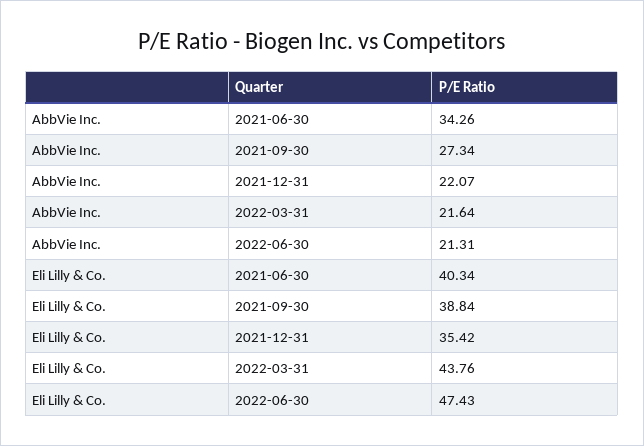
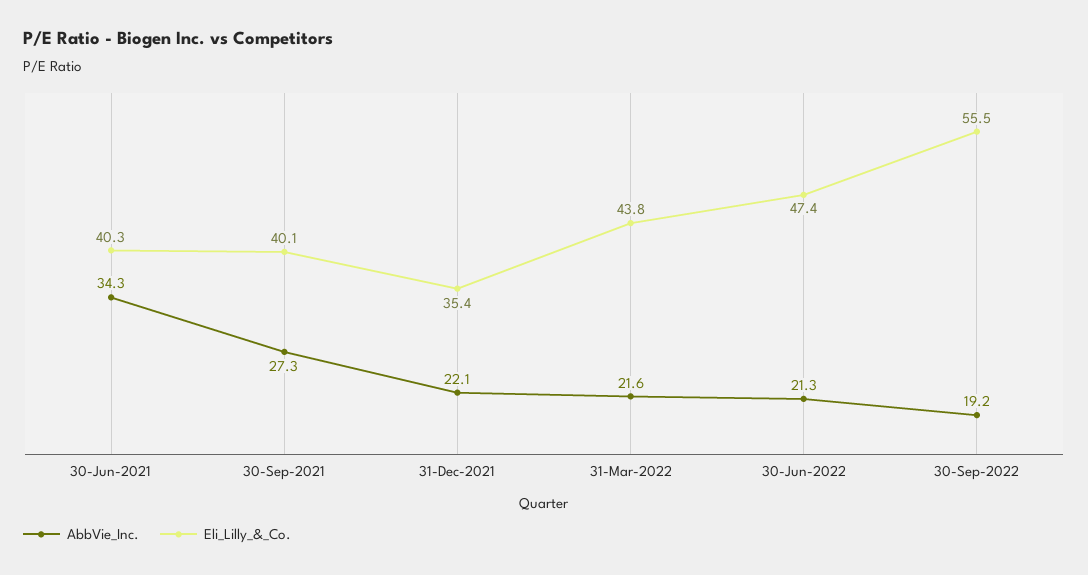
Eli Lilly & Co., 2021-09-30: 38.84 -> 40.1
AbbVie Inc., 30-Sep-2022: none -> 19.2
Eli Lilly & Co., 30-Sep-2022: none -> 55.5

